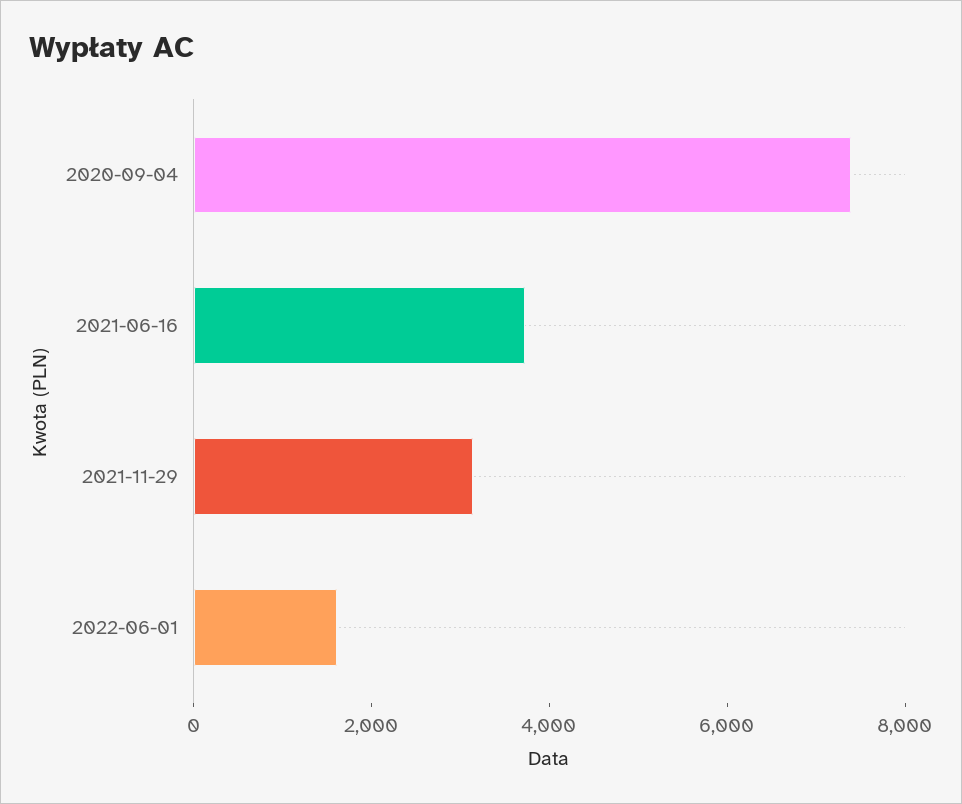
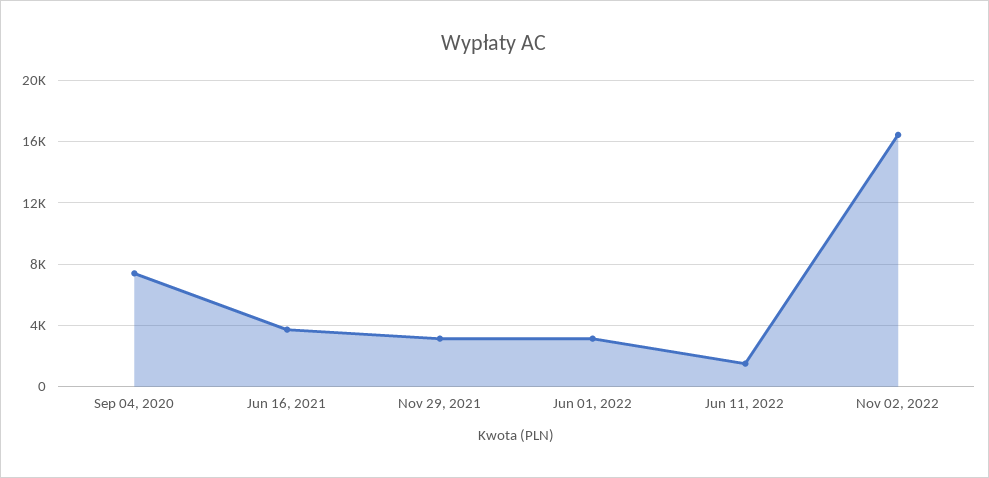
2022-06-01: 1500 -> 3000
Jun 11, 2022: none -> 1500
Nov 02, 2022: none -> 16500

